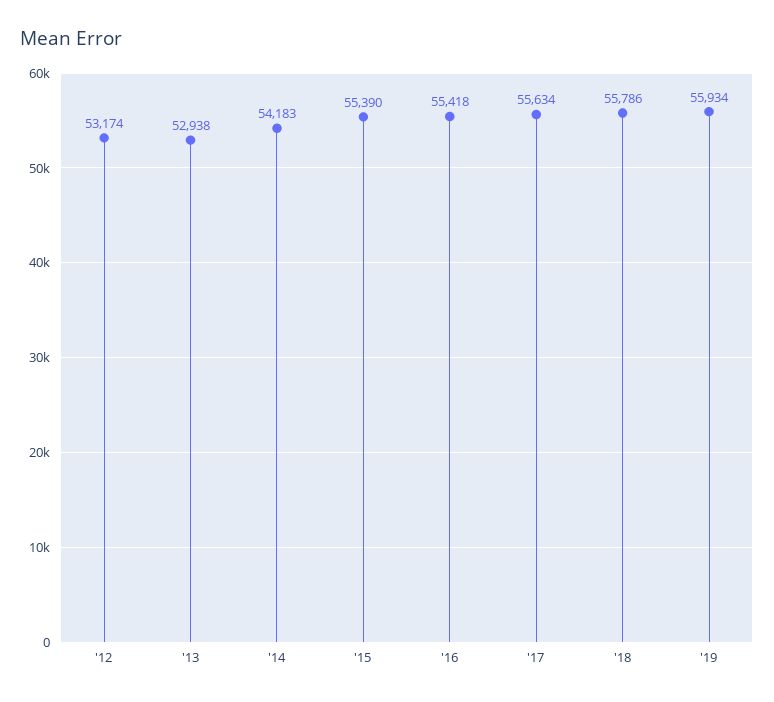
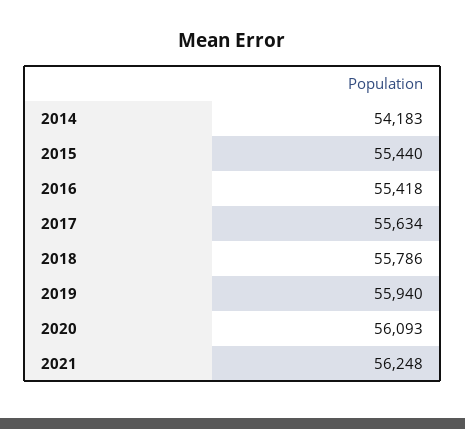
'12: 53174 -> none
'13: 52938 -> none
'15: 55390 -> 55440
'19: 55934 -> 55940
2020: none -> 56093
2021: none -> 56248

